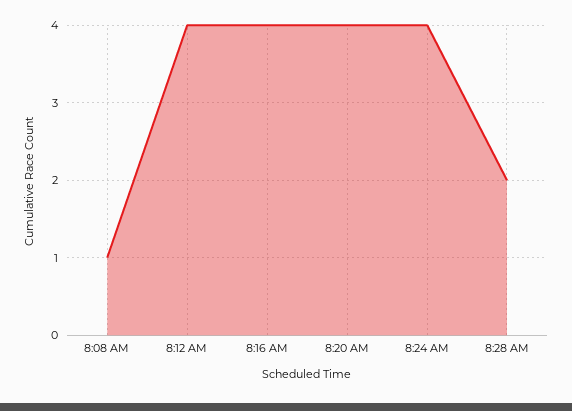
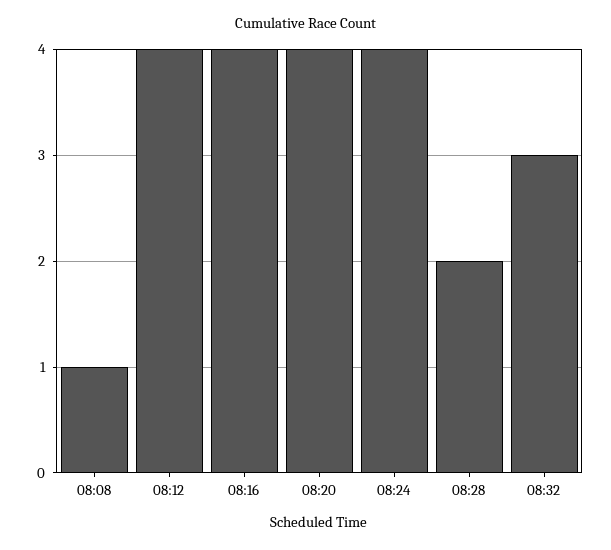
08:32: none -> 3

